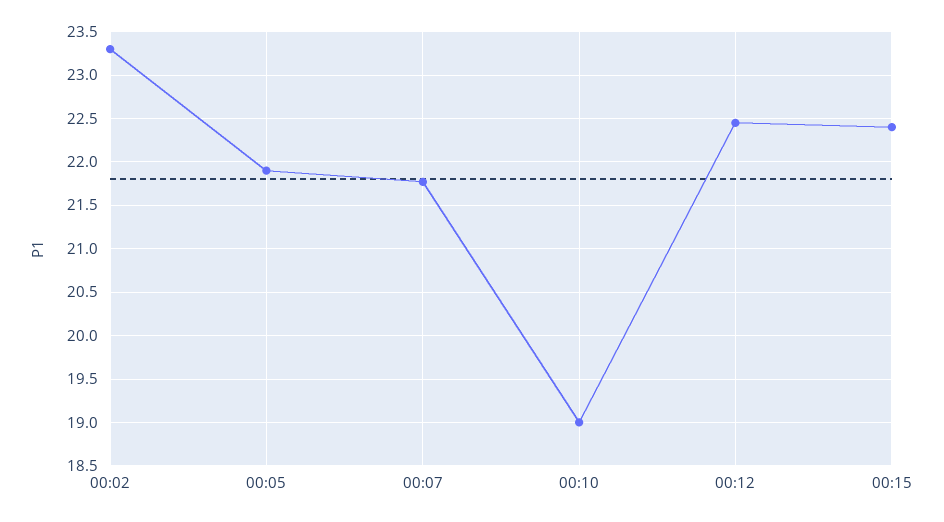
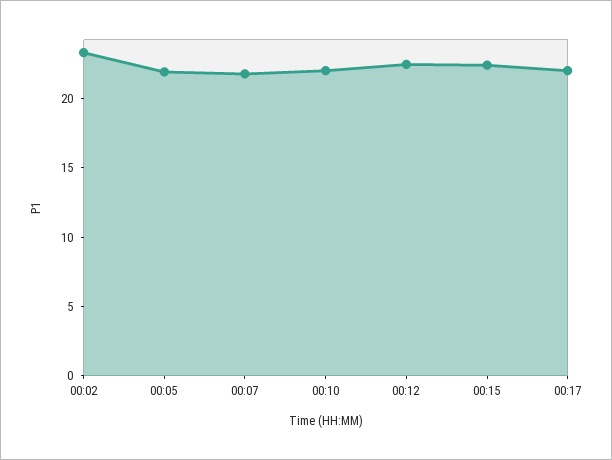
00:10: 19 -> 22
00:17: none -> 22

